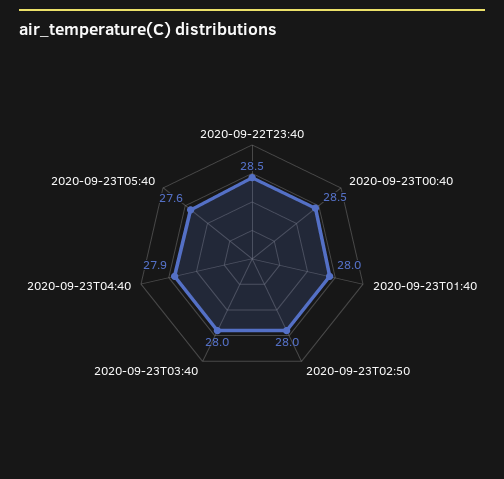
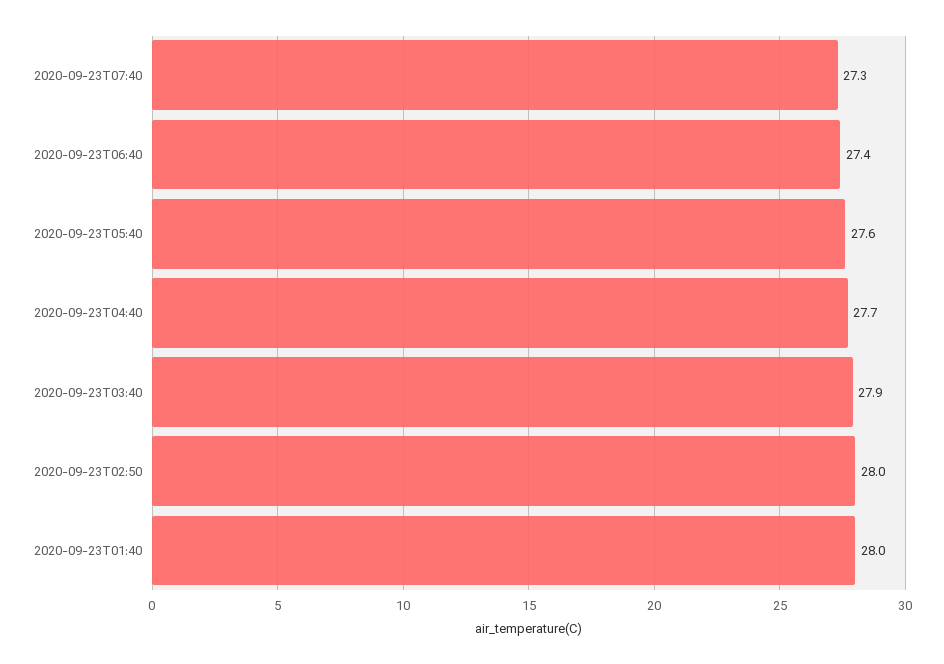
2020-09-22T23:40: 28.5 -> none
2020-09-23T00:40: 28.5 -> none
2020-09-23T03:40: 28 -> 27.9
2020-09-23T04:40: 27.9 -> 27.7
2020-09-23T07:40: none -> 27.3
2020-09-23T06:40: none -> 27.4

